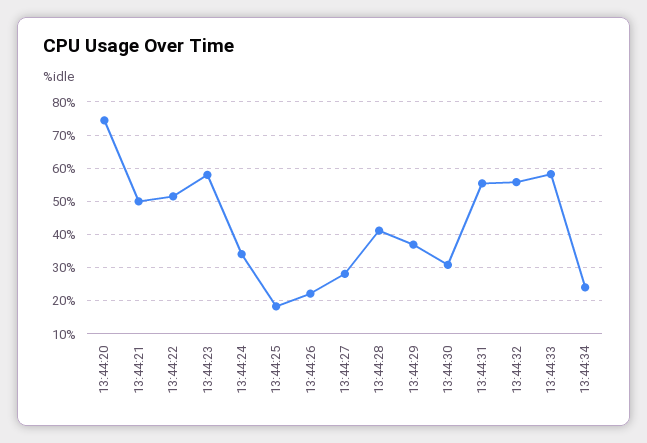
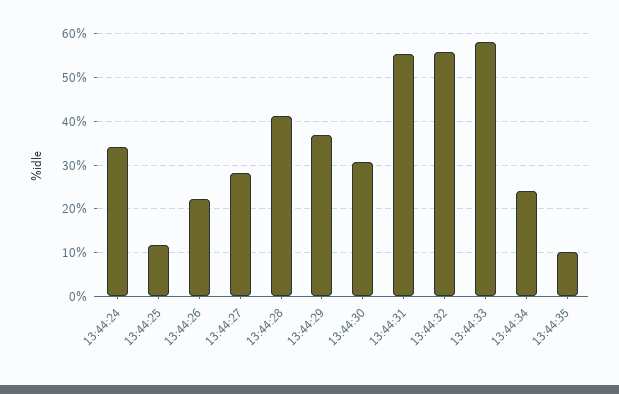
13:44:20: 74 -> none
13:44:21: 50 -> none
13:44:22: 52 -> none
13:44:23: 58 -> none
13:44:25: 18 -> 12
13:44:35: none -> 10

